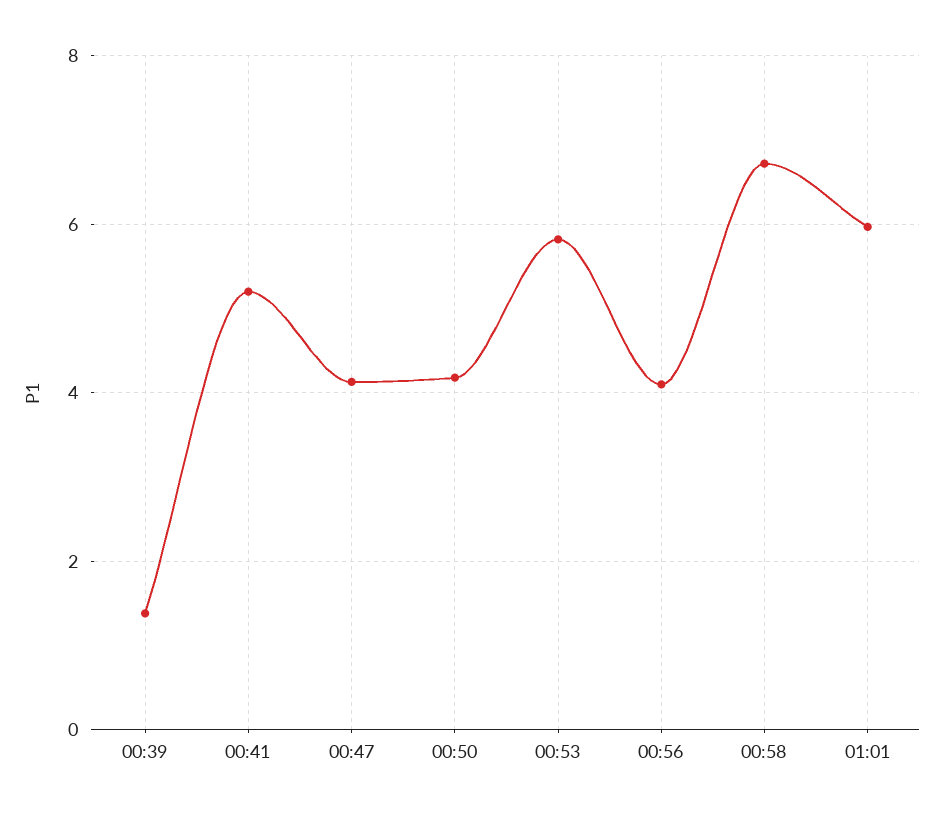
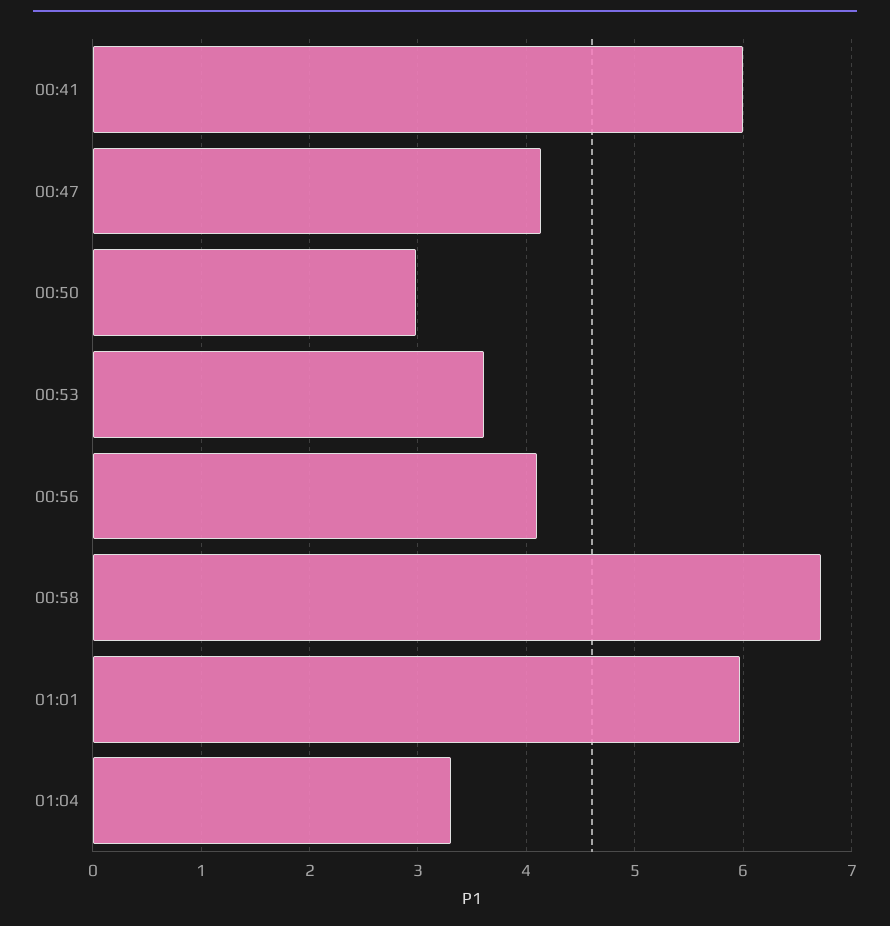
00:39: 1.4 -> none
00:41: 5.2 -> 6
00:50: 4.2 -> 3
00:53: 5.8 -> 3.6
01:04: none -> 3.3

